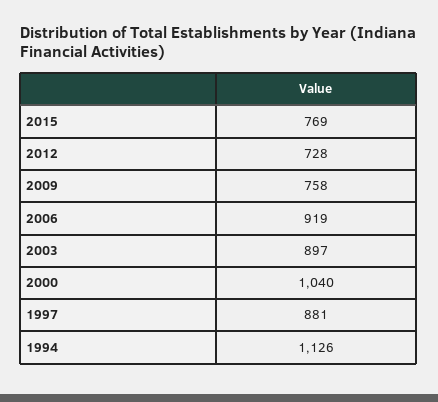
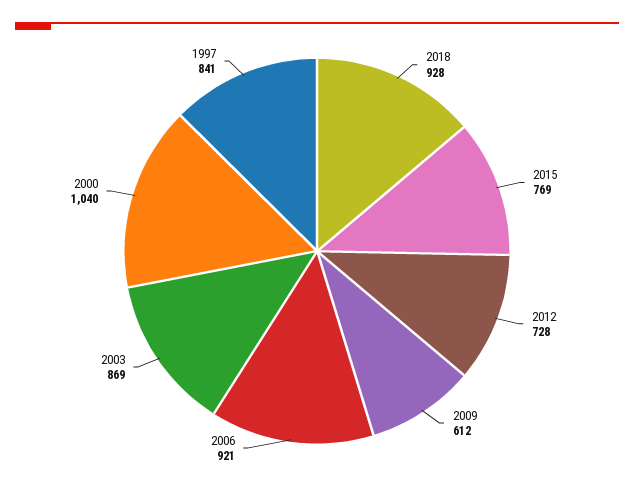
2009: 758 -> 612
2006: 919 -> 921
2003: 897 -> 869
1997: 881 -> 841
1994: 1126 -> none
2018: none -> 928

